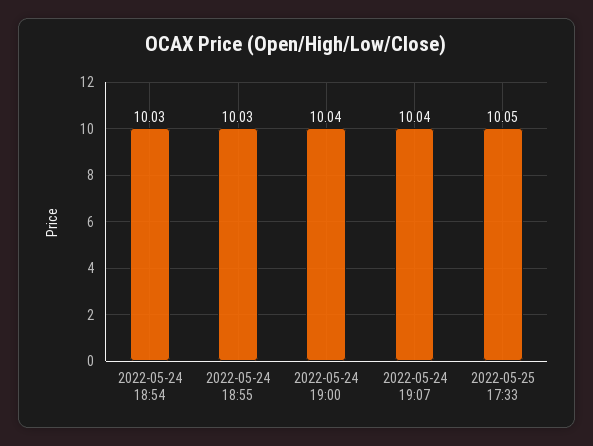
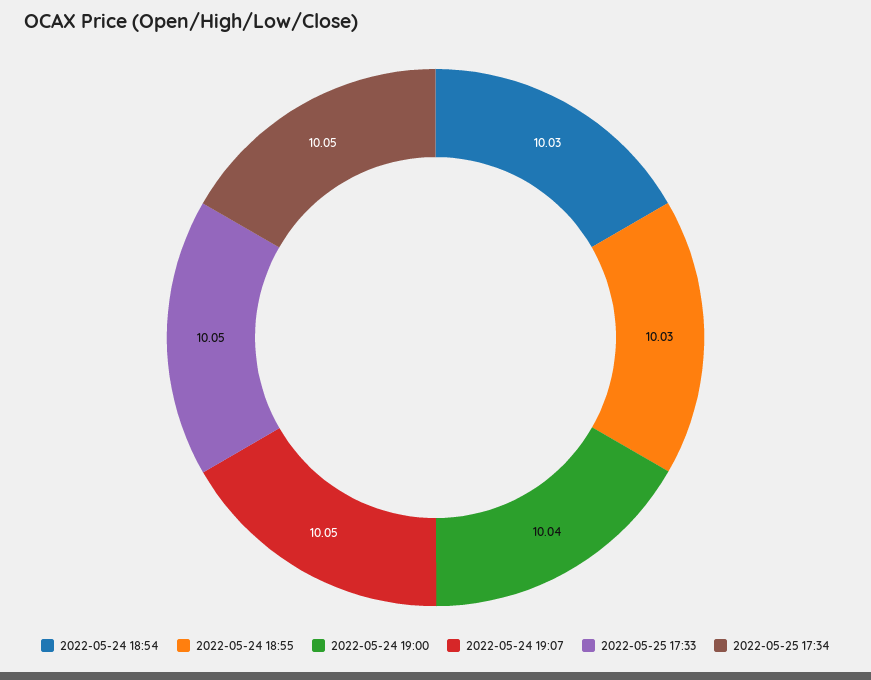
2022-05-24 19:07: 10.04 -> 10.05
2022-05-25 17:34: none -> 10.05

